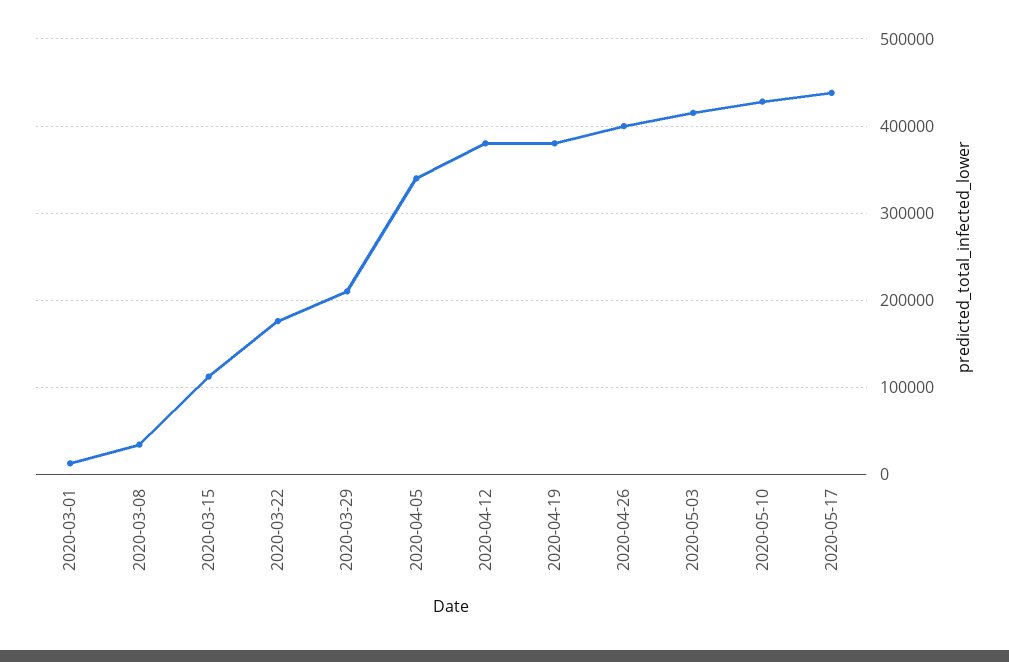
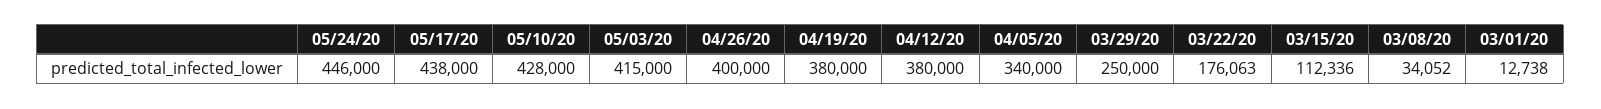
2020-03-29: 210000 -> 250000
05/24/20: none -> 446000

